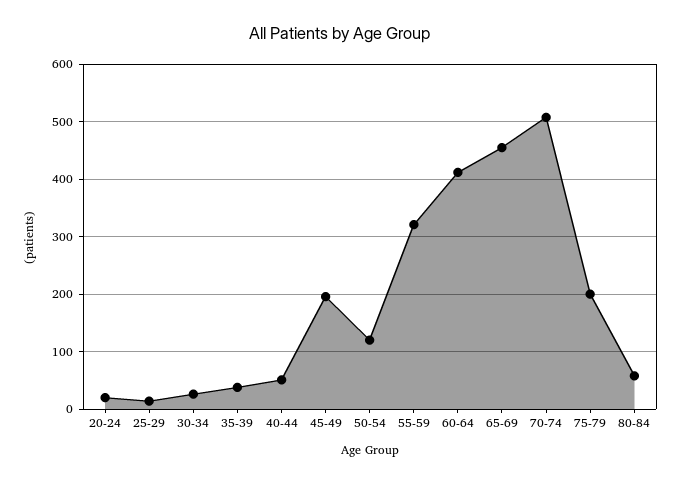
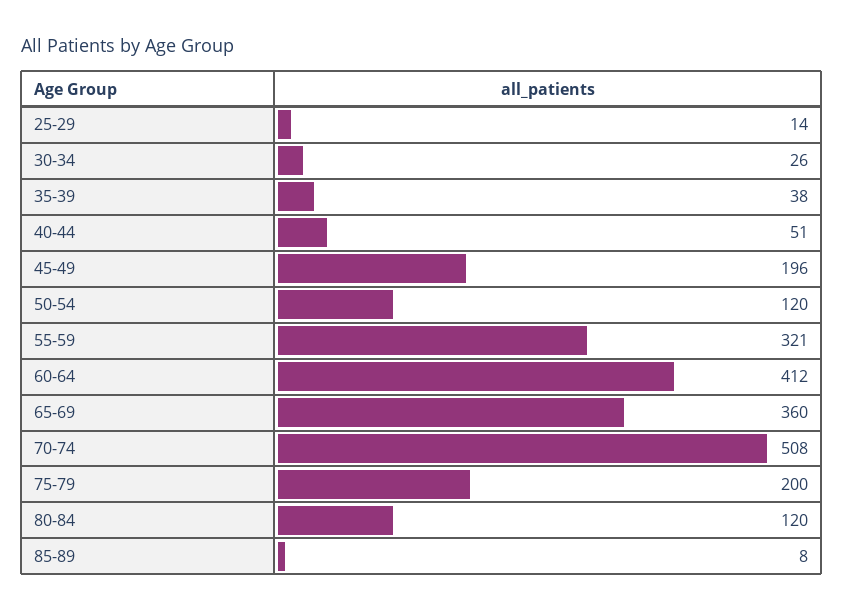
20-24: 20 -> none
65-69: 460 -> 360
80-84: 60 -> 120
85-89: none -> 8

